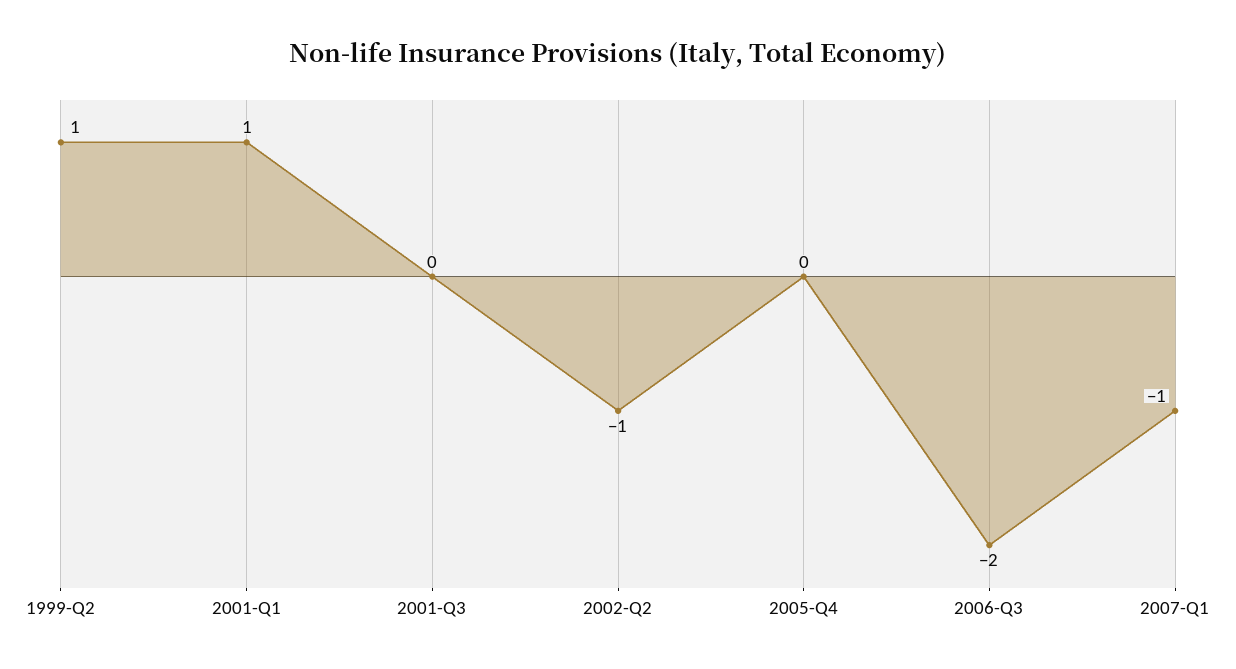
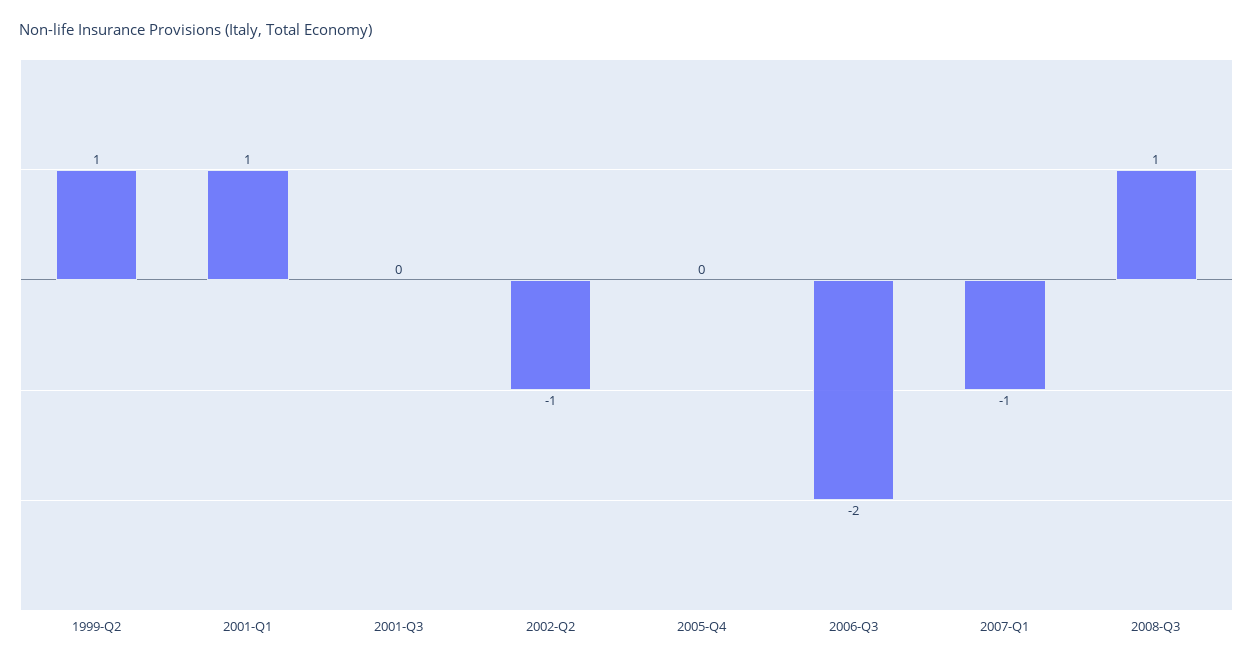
2008-Q3: none -> 1

